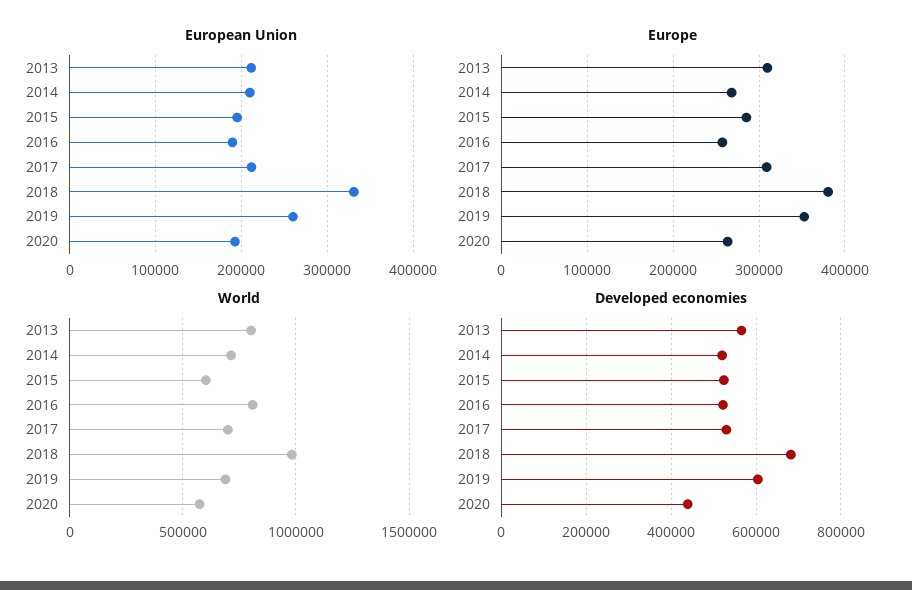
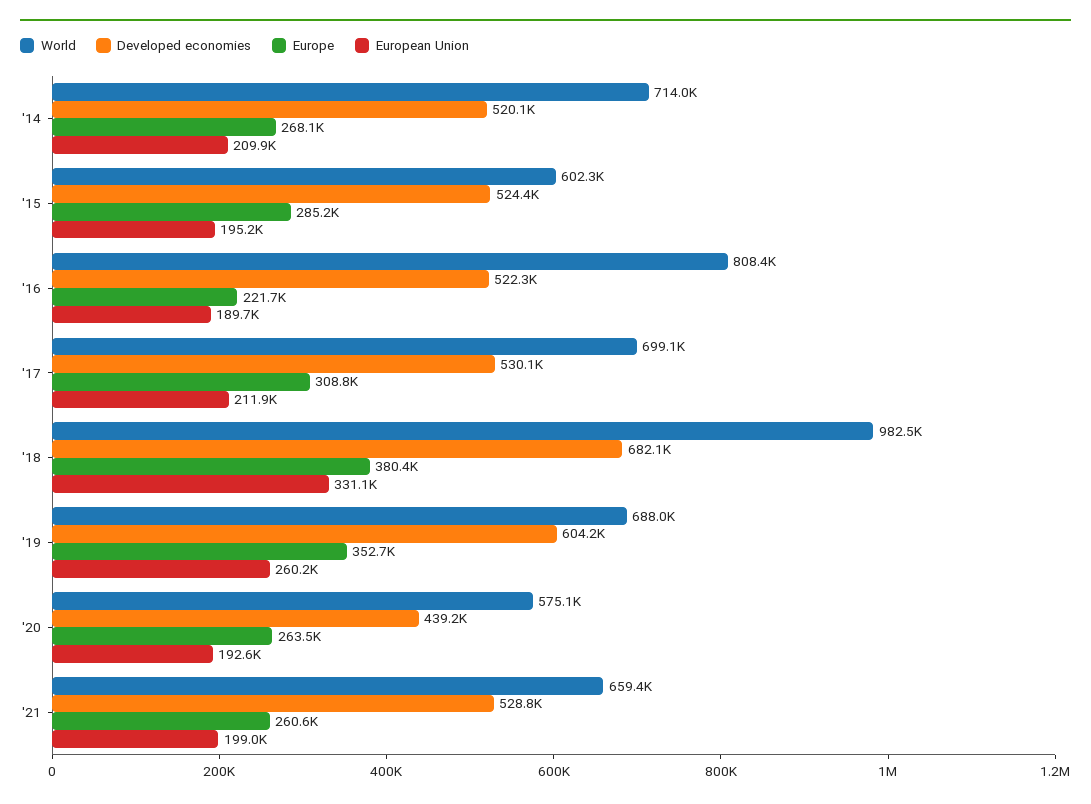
European Union, 2013: 210000 -> none
Europe, 2013: 310000 -> none
Europe, 2016: 260000 -> 221700
World, 2013: 800000 -> none
Developed economies, 2013: 560000 -> none
World, '21: none -> 659400
Developed economies, '21: none -> 528800
Europe, '21: none -> 260600
European Union, '21: none -> 199000

